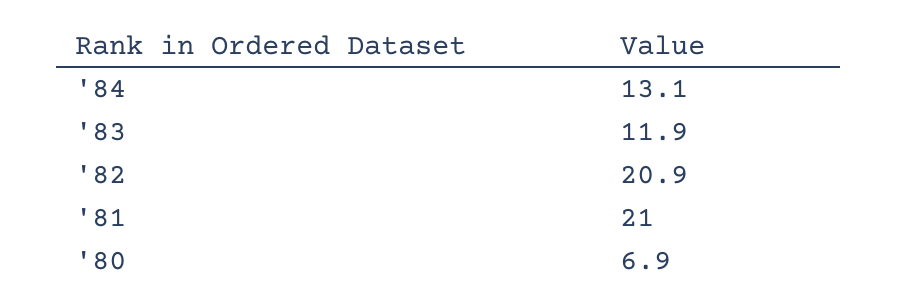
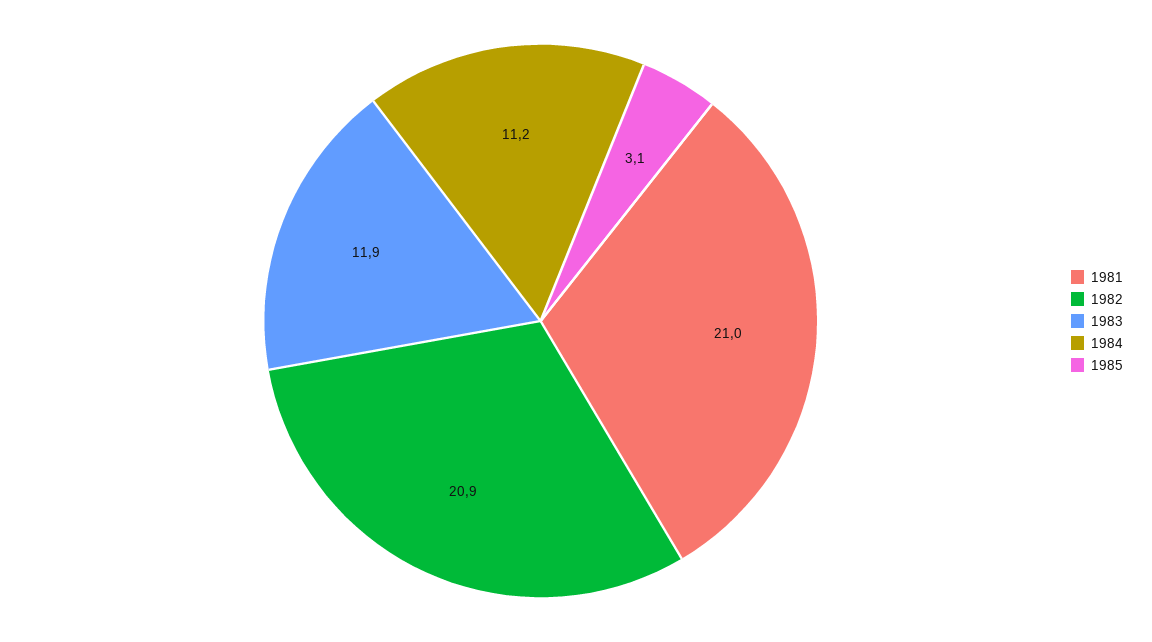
'84: 13.1 -> 11.2
'80: 6.9 -> none
1985: none -> 3.1

